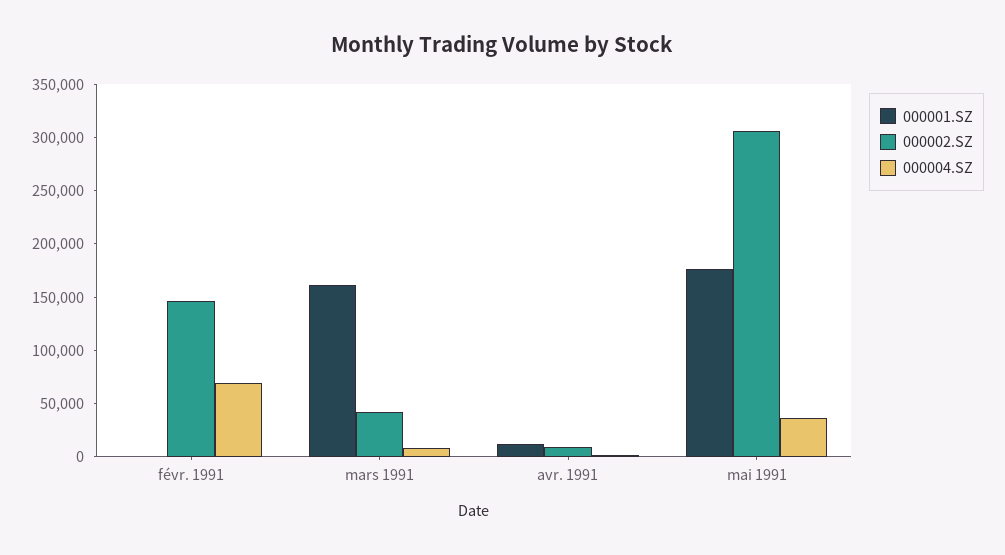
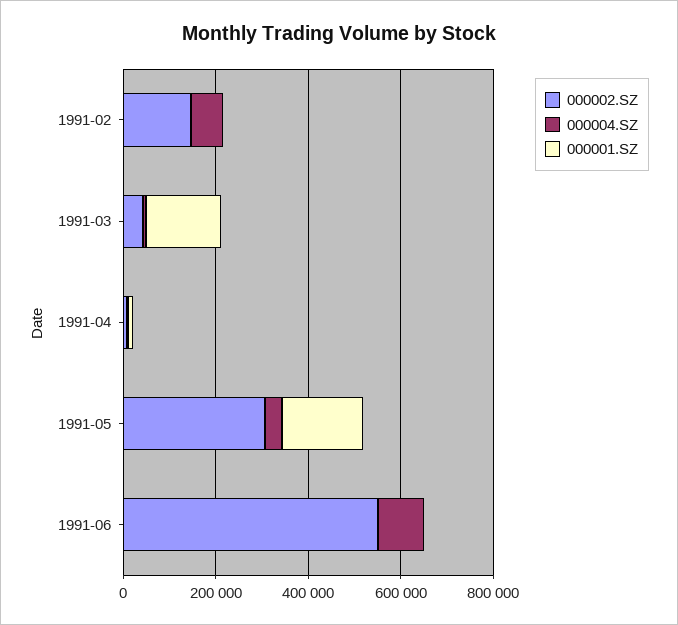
000002.SZ, 1991-06: none -> 550000
000004.SZ, 1991-06: none -> 100000
000001.SZ, 1991-06: none -> 0

